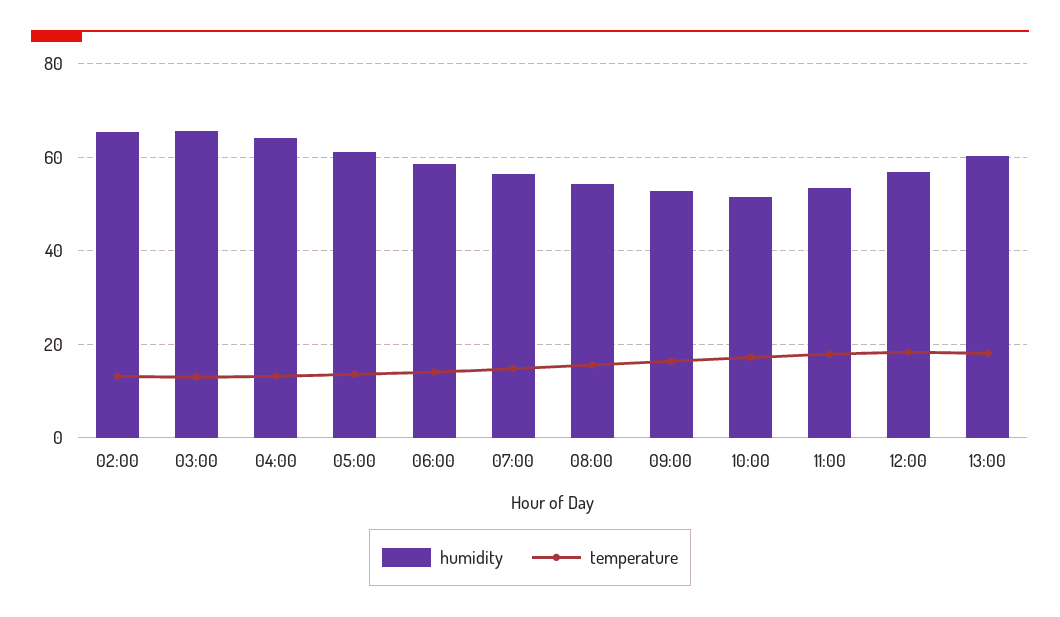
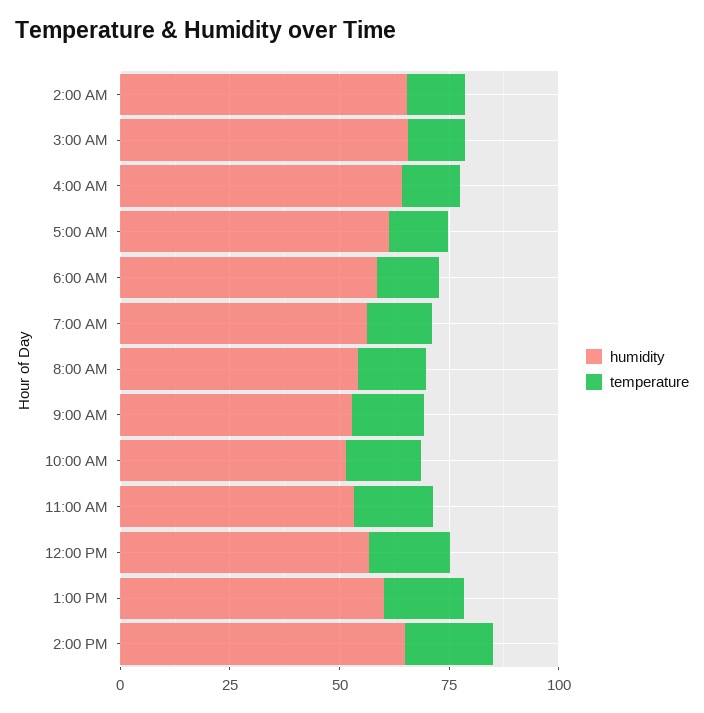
humidity, 2:00 PM: none -> 65
temperature, 2:00 PM: none -> 20

